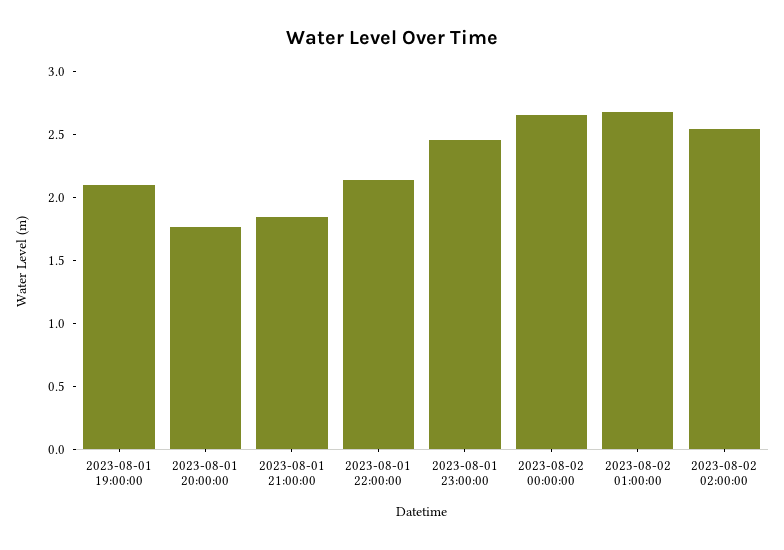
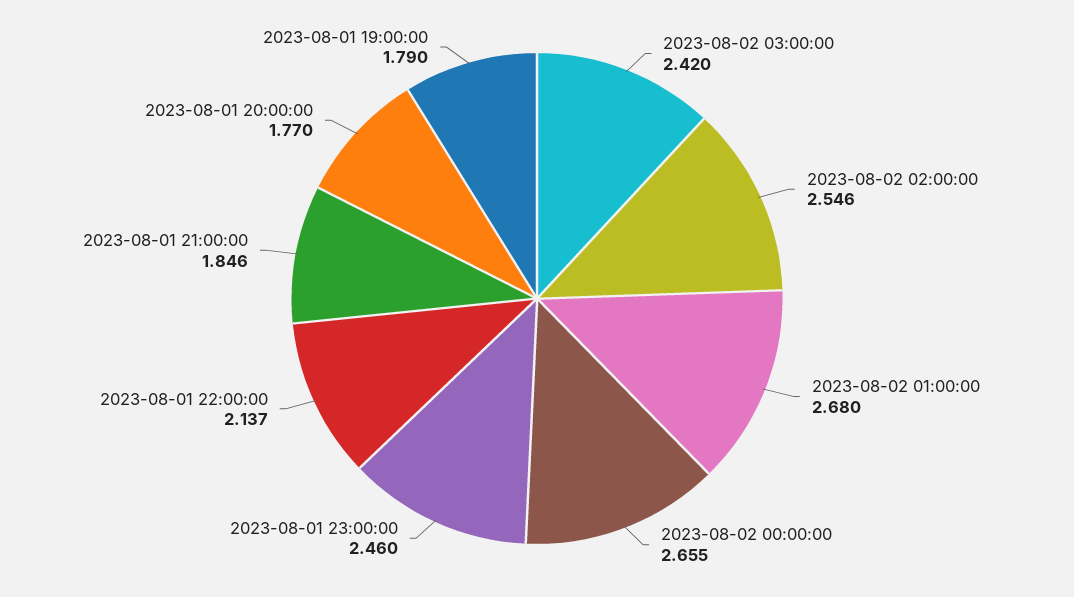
2023-08-01 19:00:00: 2.1 -> 1.79
2023-08-02 03:00:00: none -> 2.42

